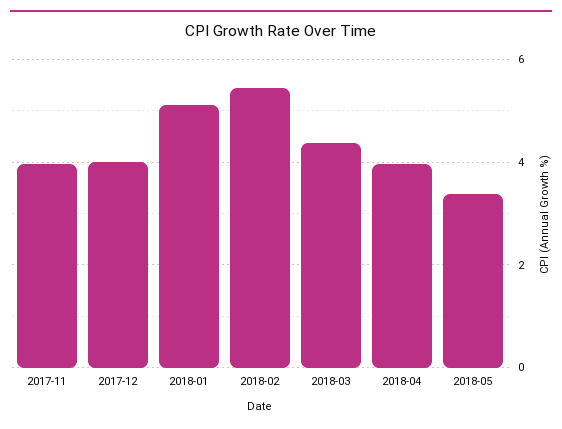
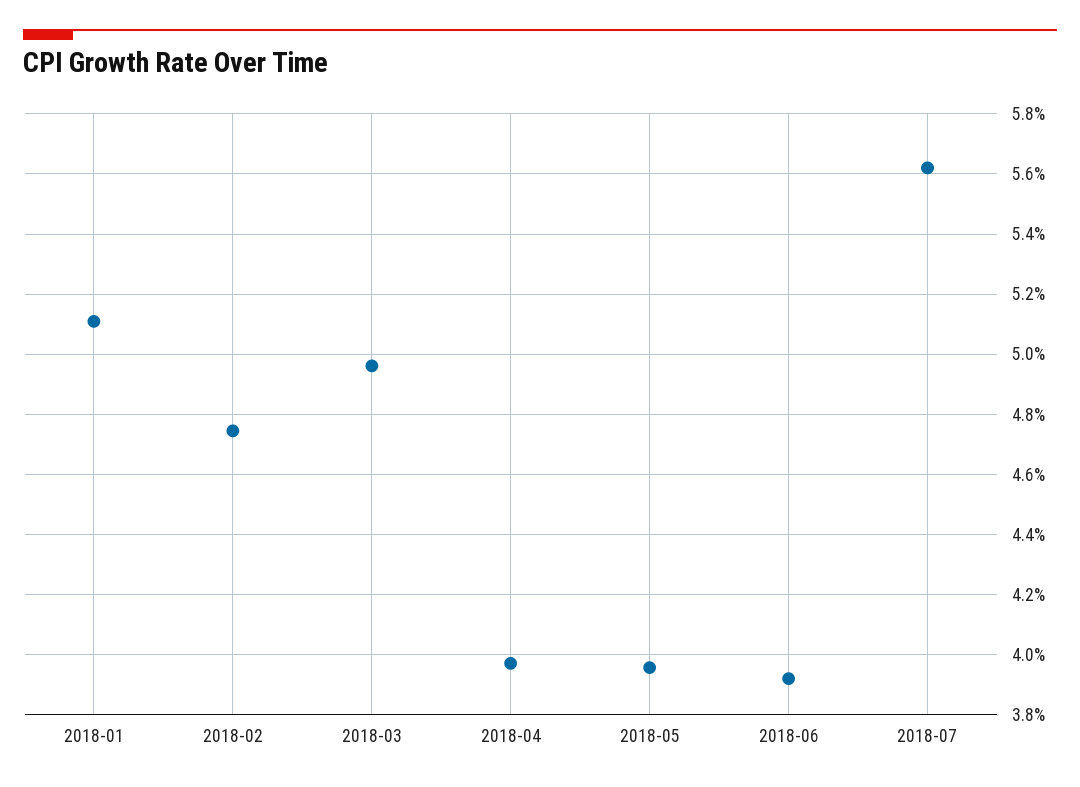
2017-11: 4 -> none
2017-12: 4 -> none
2018-02: 5.4 -> 4.74
2018-03: 4.4 -> 4.96
2018-05: 3.4 -> 3.96
2018-06: none -> 3.92
2018-07: none -> 5.62

